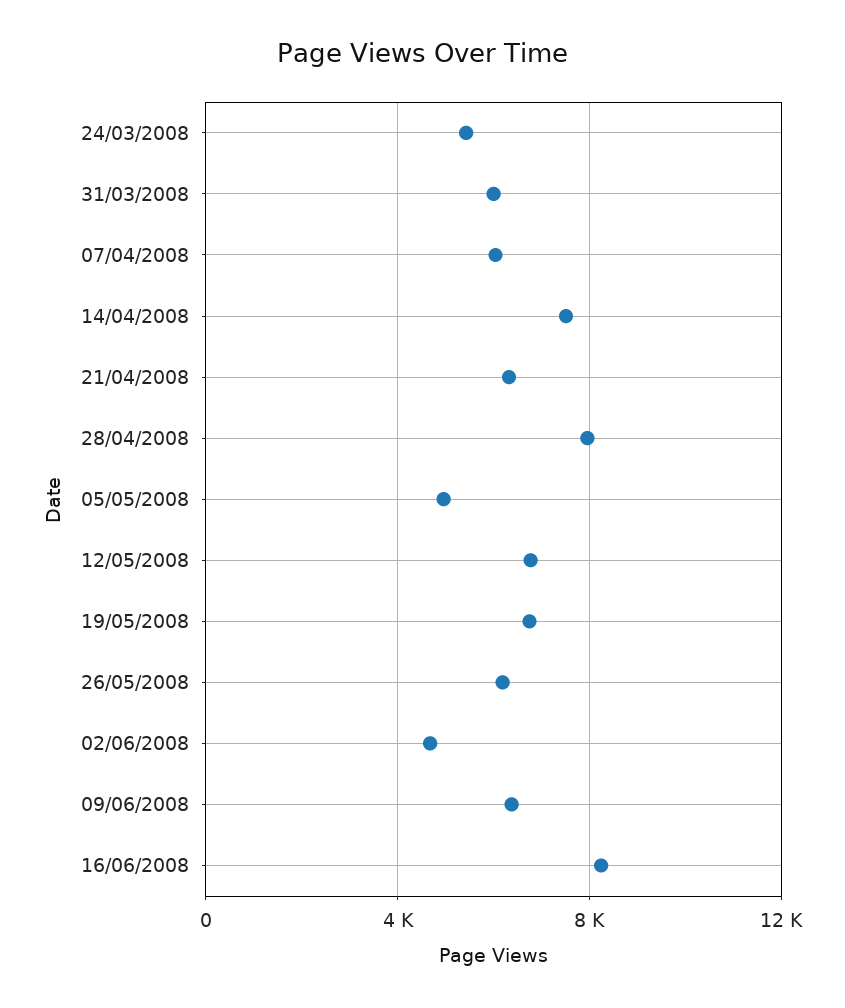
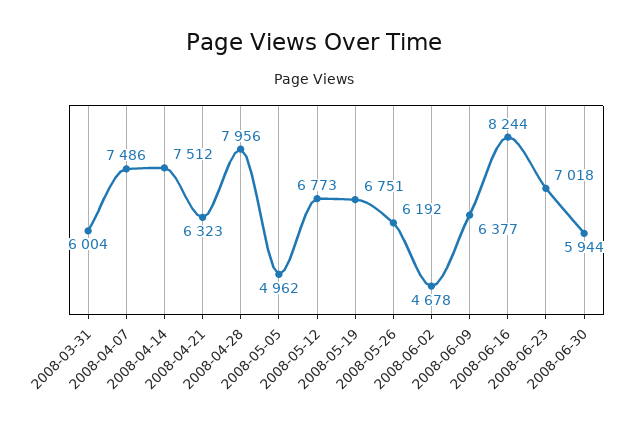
24/03/2008: 5500 -> none
07/04/2008: 6000 -> 7486
2008-06-23: none -> 7018
2008-06-30: none -> 5944

